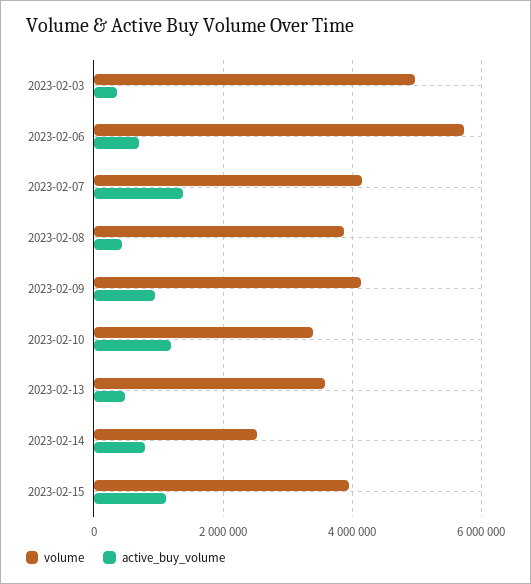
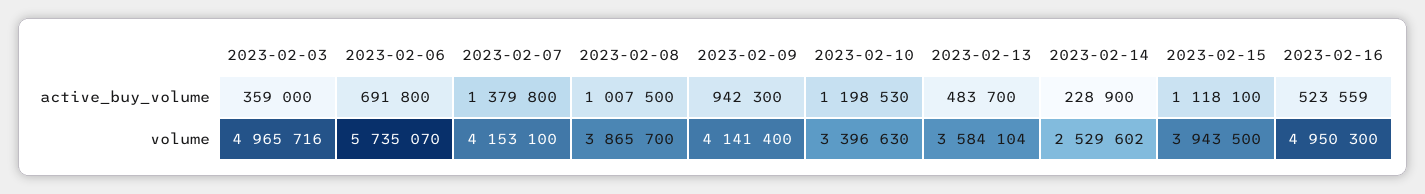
active_buy_volume, 2023-02-08: 400000 -> 1007500
active_buy_volume, 2023-02-14: 800000 -> 228900
active_buy_volume, 2023-02-16: none -> 523559
volume, 2023-02-16: none -> 4950300

